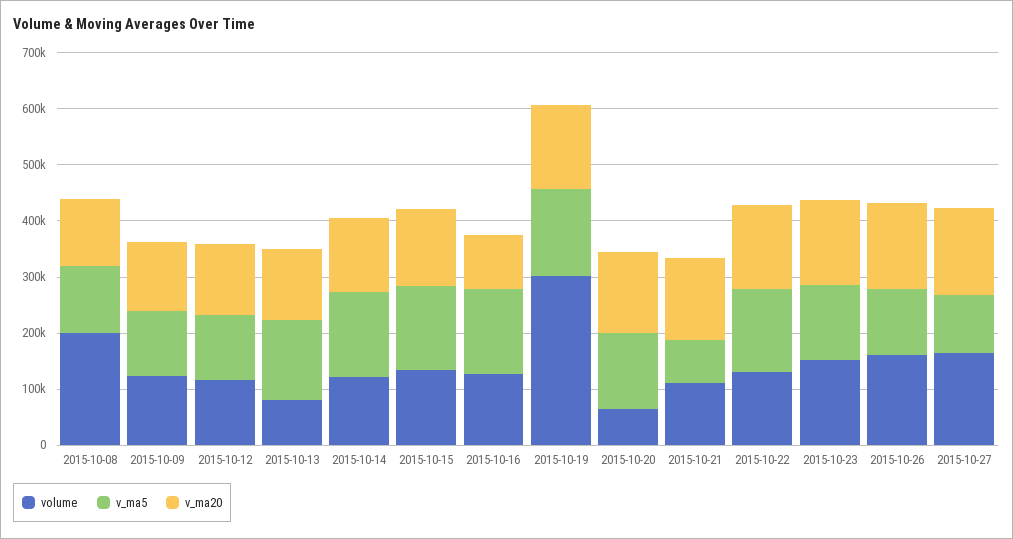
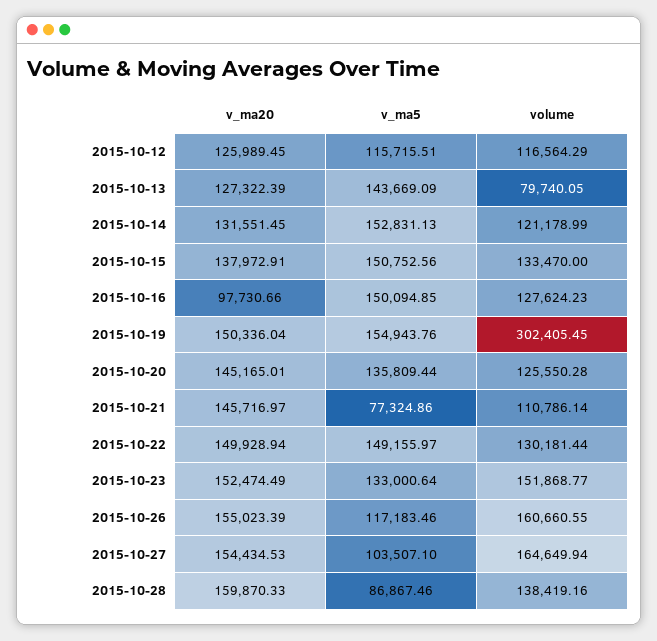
volume, 2015-10-08: 200000 -> none
v_ma5, 2015-10-08: 120000 -> none
v_ma20, 2015-10-08: 120000 -> none
volume, 2015-10-09: 120000 -> none
v_ma5, 2015-10-09: 120000 -> none
v_ma20, 2015-10-09: 120000 -> none
volume, 2015-10-20: 60000 -> 125550.28
v_ma20, 2015-10-28: none -> 159870.33
v_ma5, 2015-10-28: none -> 86867.46
volume, 2015-10-28: none -> 138419.16

